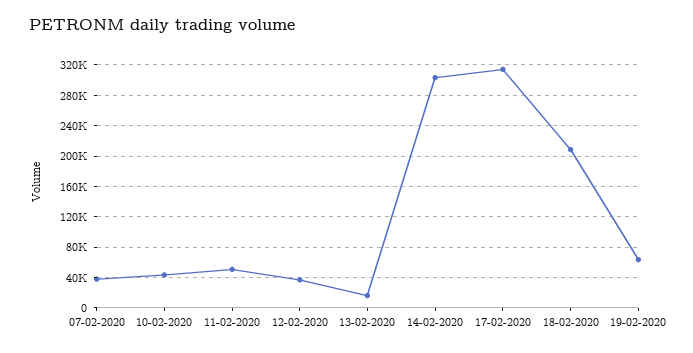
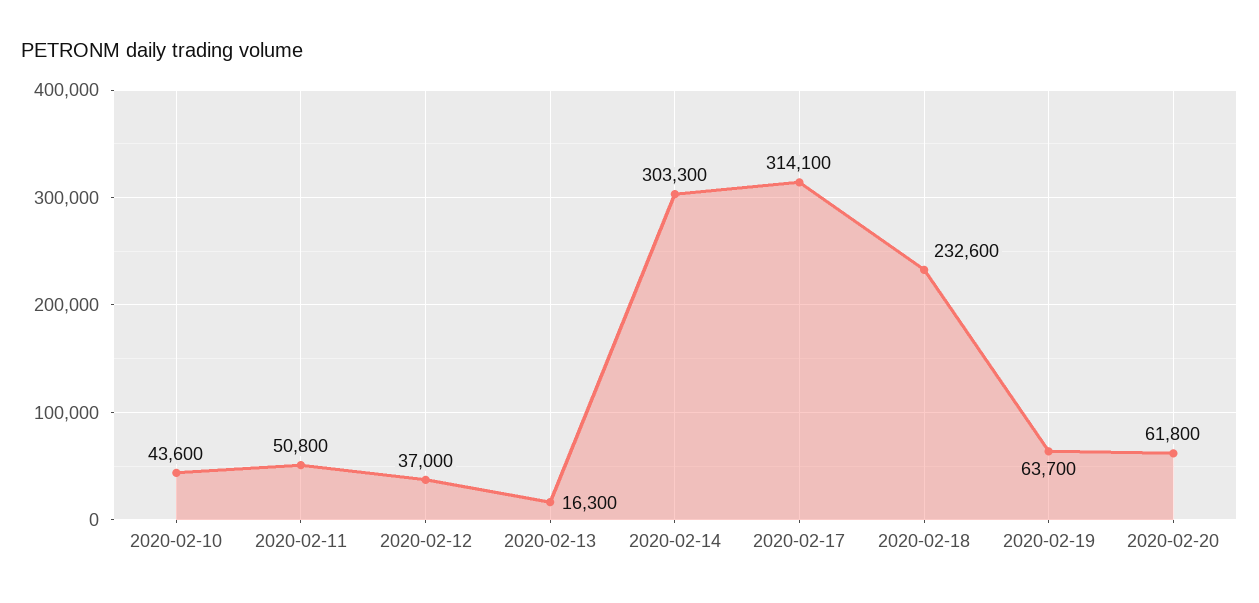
07-02-2020: 40000 -> none
18-02-2020: 210000 -> 232600
2020-02-20: none -> 61800

